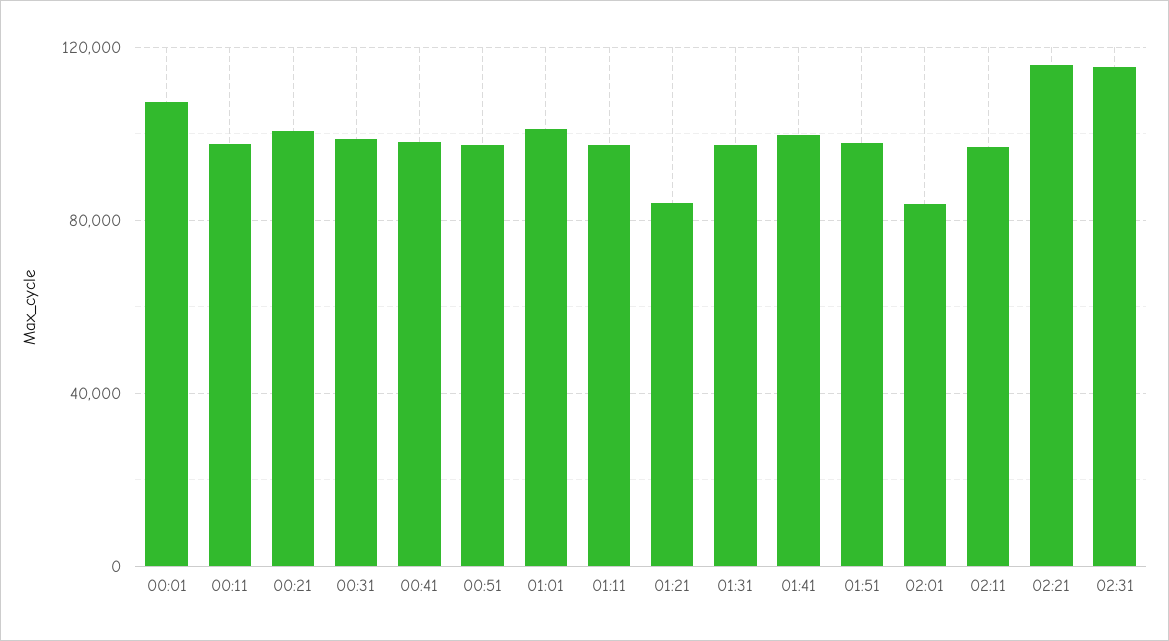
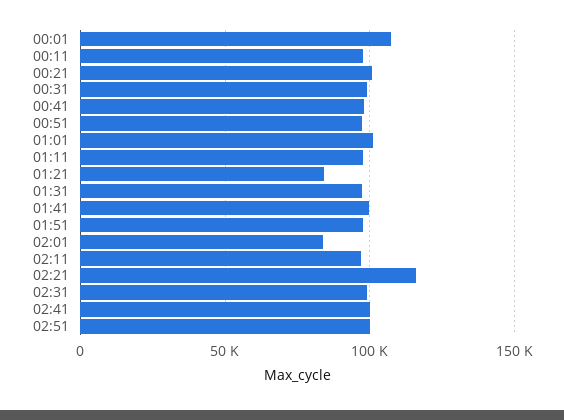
02:31: 115000 -> 100000
02:41: none -> 100000
02:51: none -> 100000

